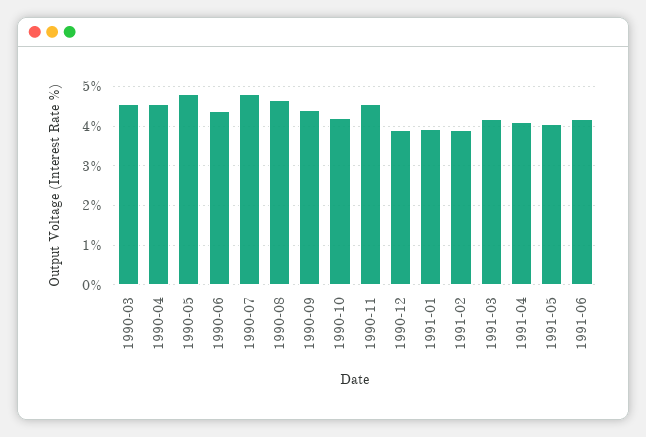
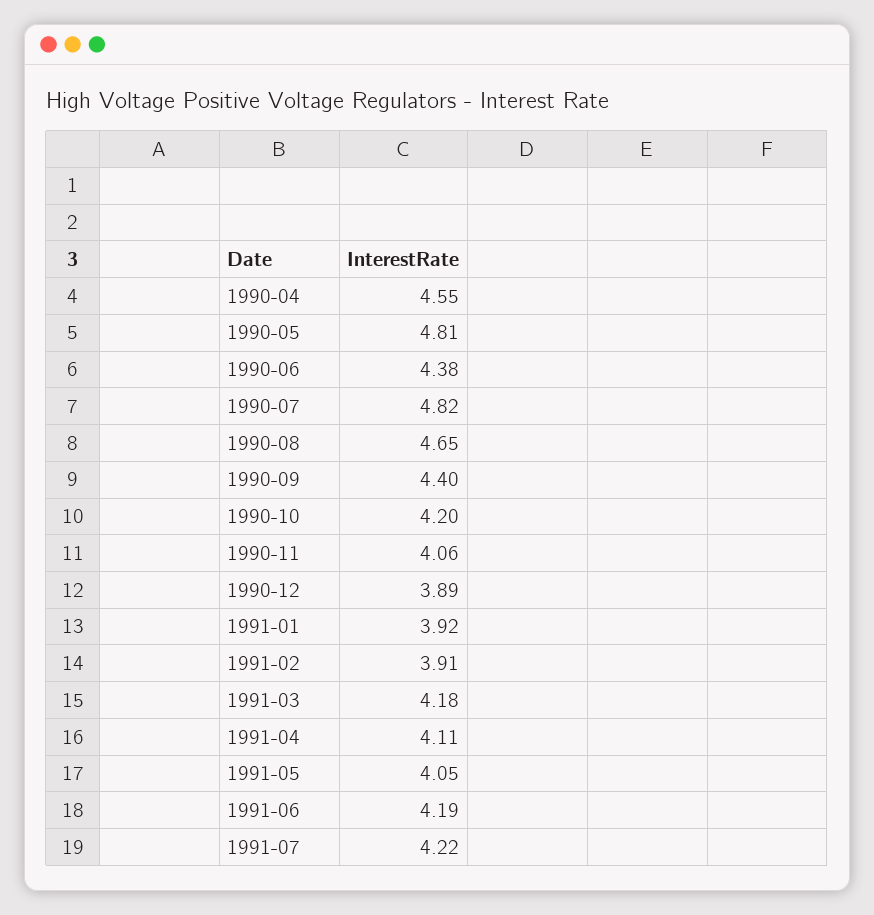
1990-03: 4.6 -> none
1990-11: 4.6 -> 4.06
1991-07: none -> 4.22

